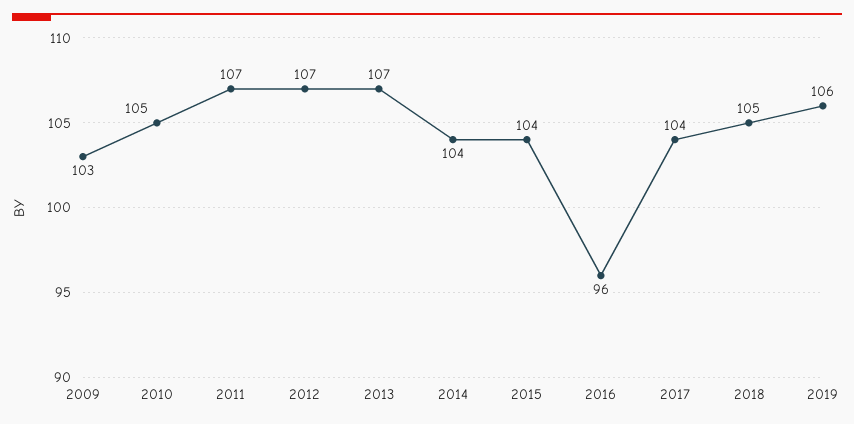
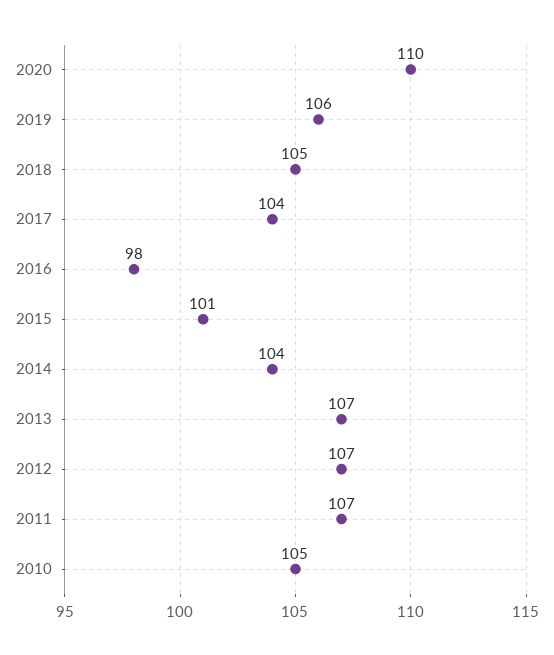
2009: 103 -> none
2015: 104 -> 101
2016: 96 -> 98
2020: none -> 110

